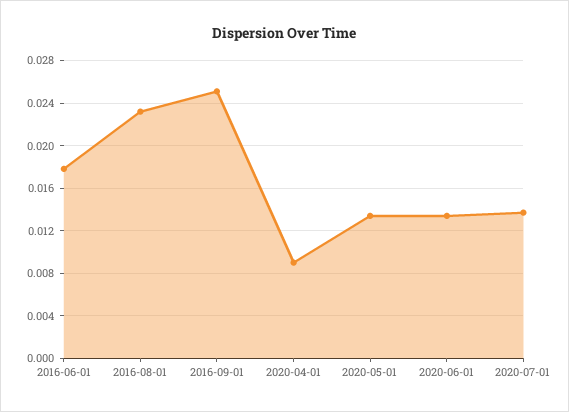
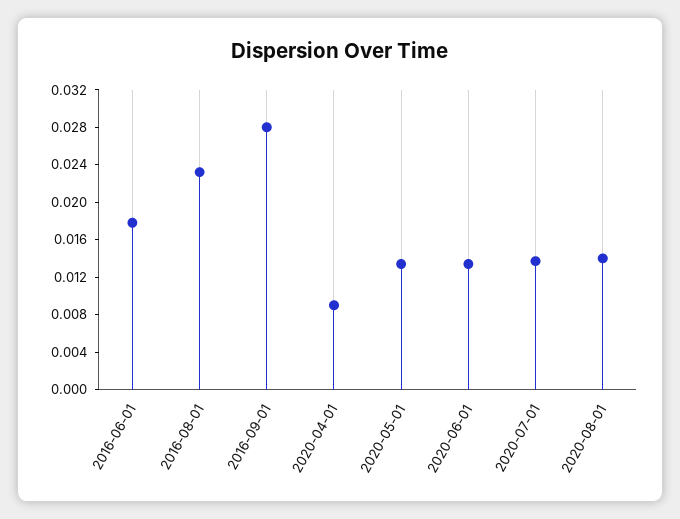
2016-09-01: 0.025 -> 0.028
2020-08-01: none -> 0.014

